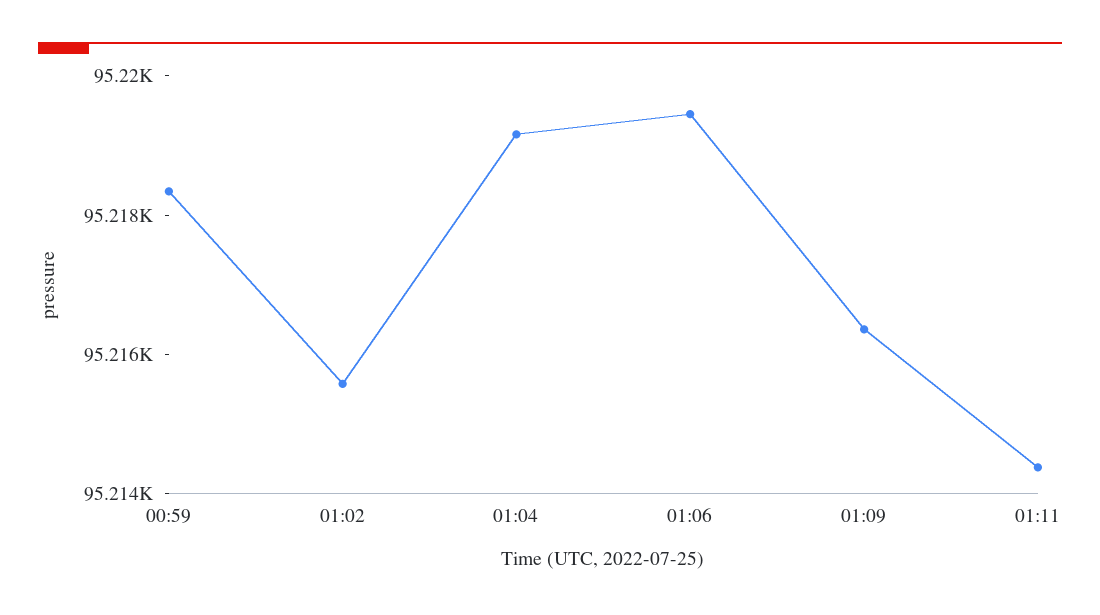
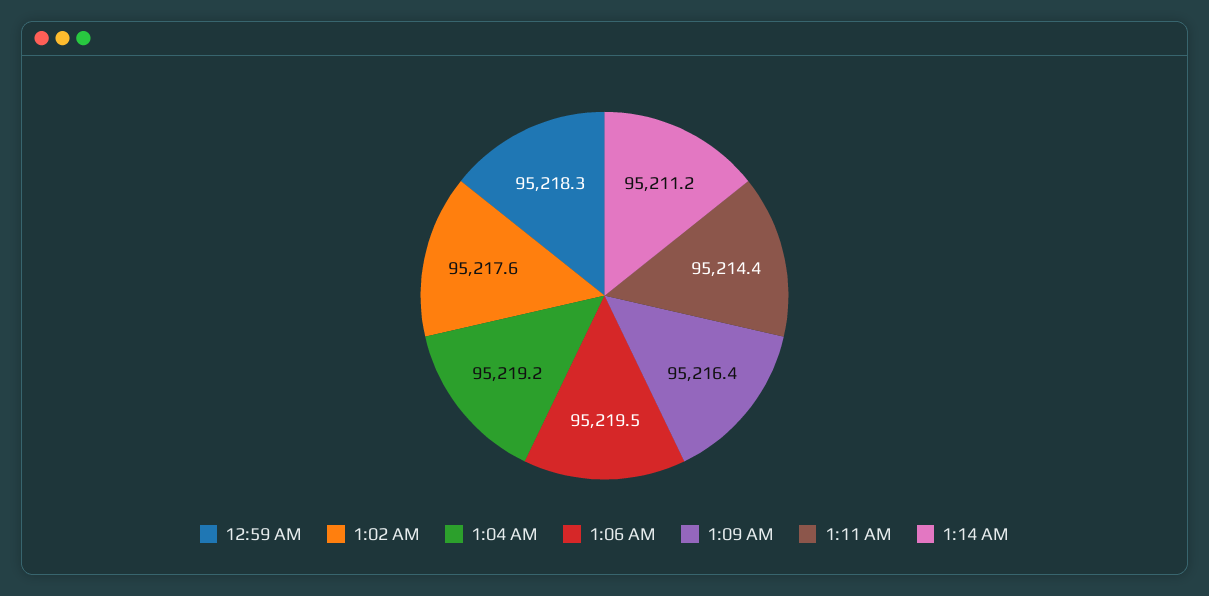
01:02: 95215.5 -> 95217.6
1:14 AM: none -> 95211.2

